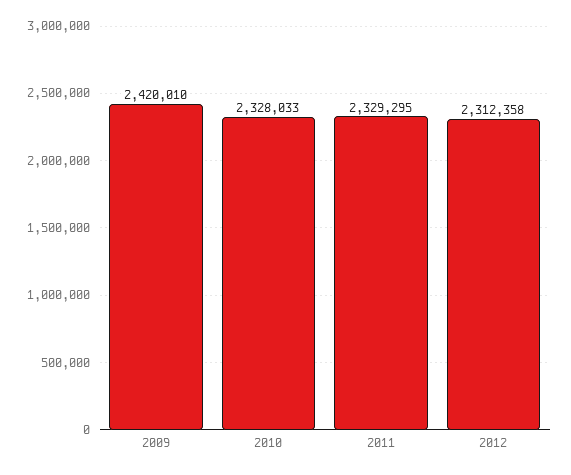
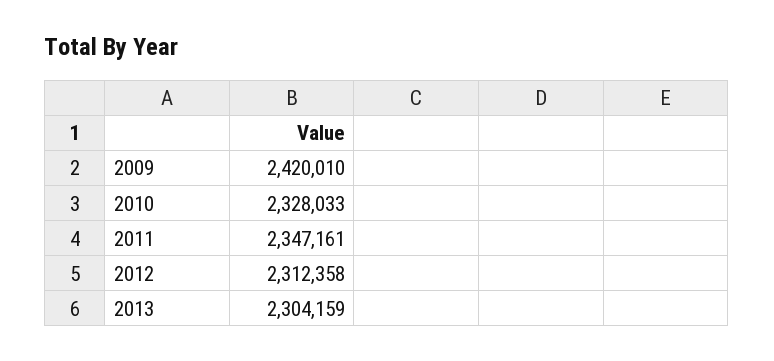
2011: 2329295 -> 2347161
2013: none -> 2304159

